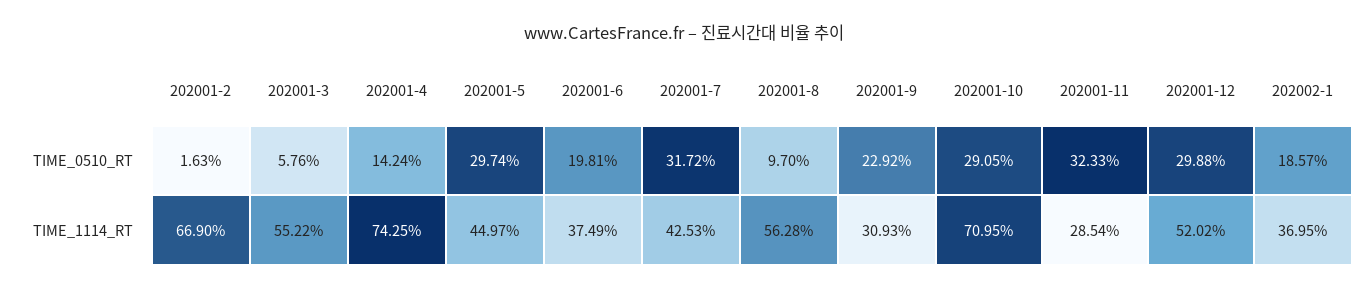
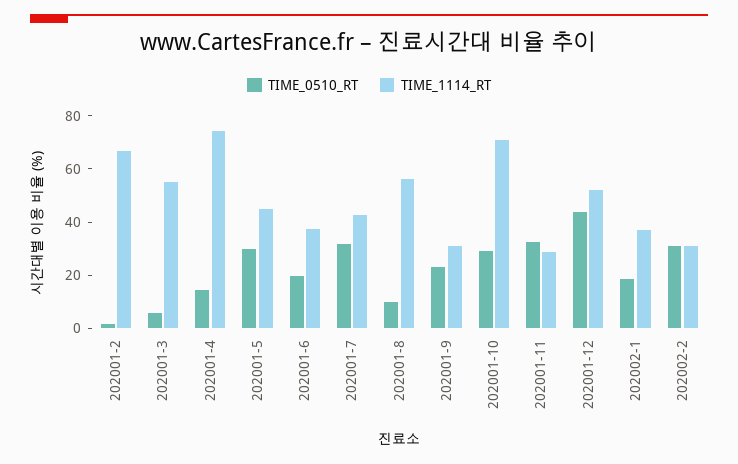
TIME_0510_RT, 202001-12: 29.88 -> 45
TIME_0510_RT, 202002-2: none -> 30
TIME_1114_RT, 202002-2: none -> 30

